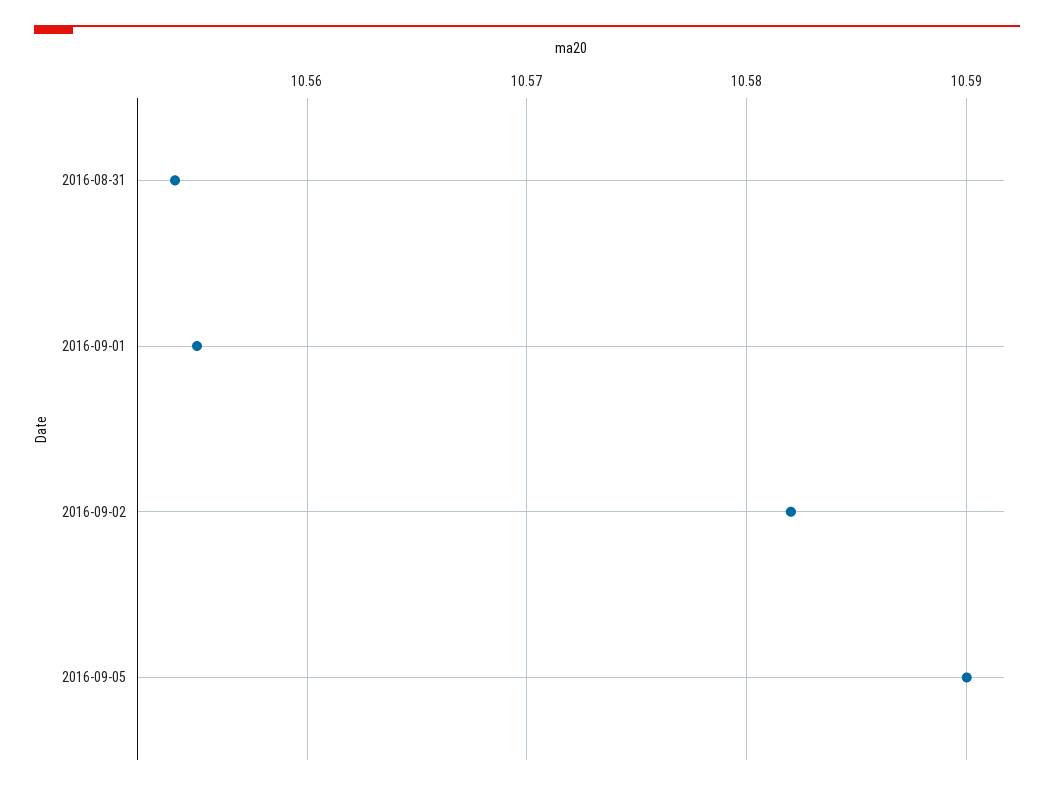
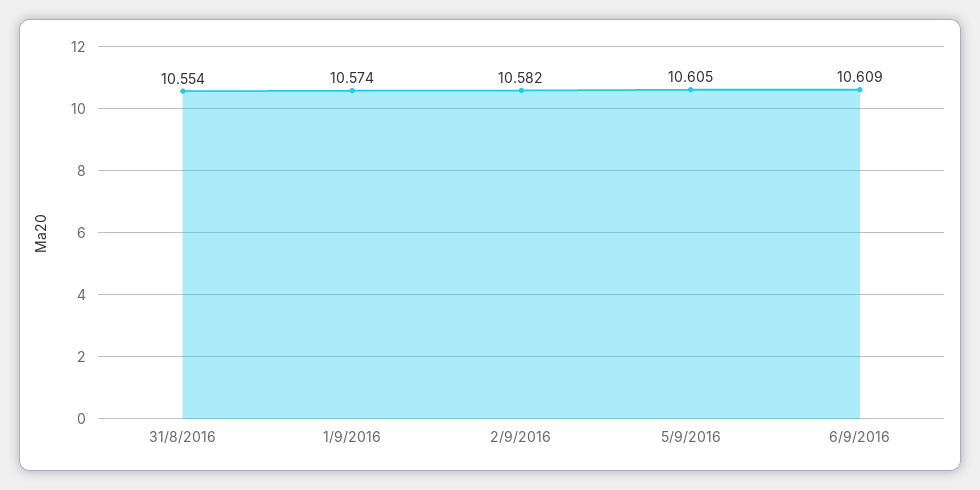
2016-09-01: 10.555 -> 10.574
2016-09-05: 10.59 -> 10.605
6/9/2016: none -> 10.609

